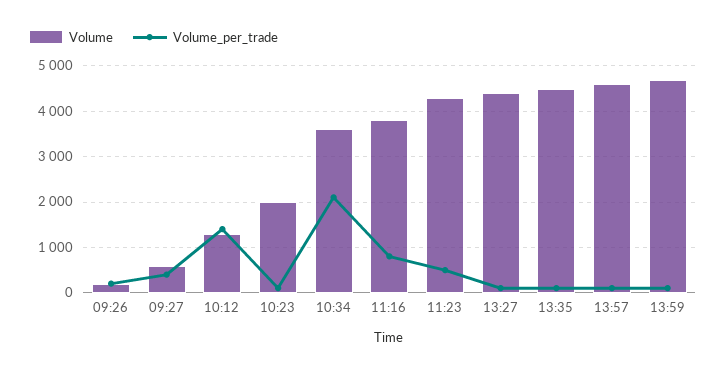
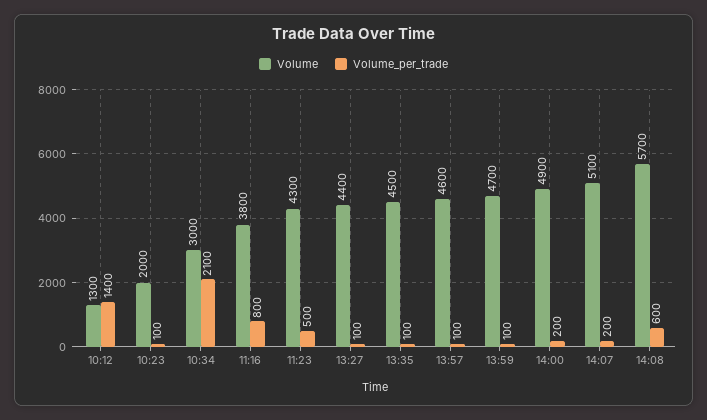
Volume, 09:26: 200 -> none
Volume_per_trade, 09:26: 200 -> none
Volume, 09:27: 600 -> none
Volume_per_trade, 09:27: 400 -> none
Volume, 10:34: 3600 -> 3000
Volume, 14:00: none -> 4900
Volume_per_trade, 14:00: none -> 200
Volume, 14:07: none -> 5100
Volume_per_trade, 14:07: none -> 200
Volume, 14:08: none -> 5700
Volume_per_trade, 14:08: none -> 600

